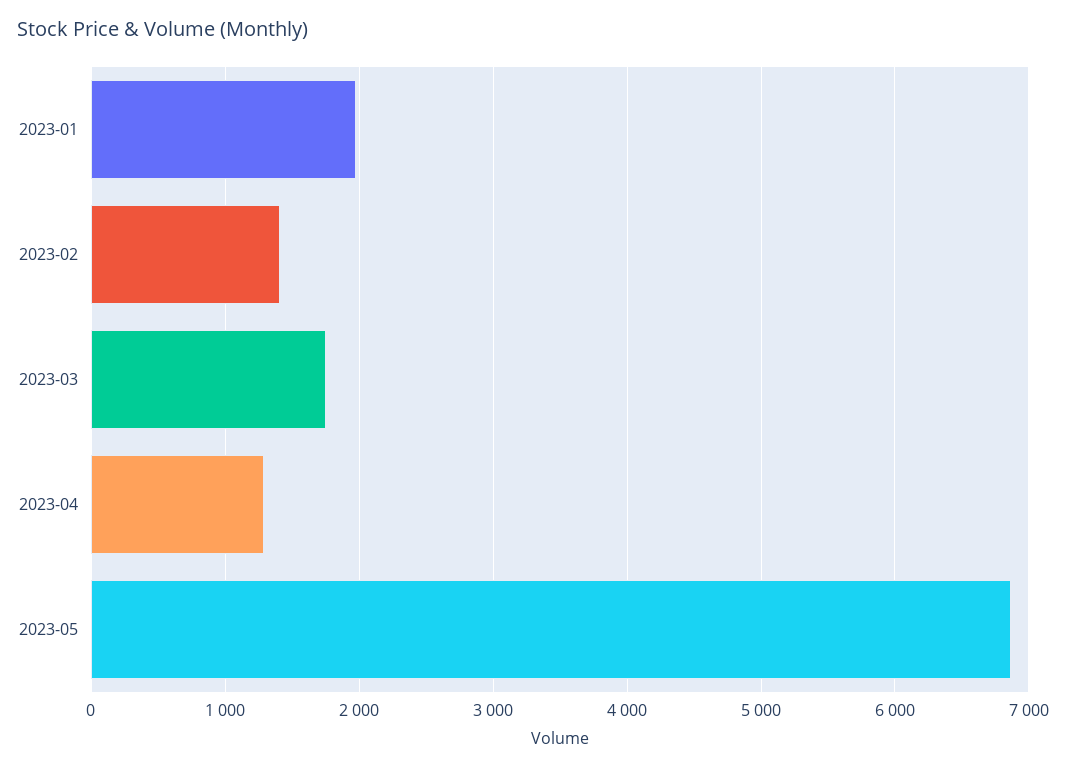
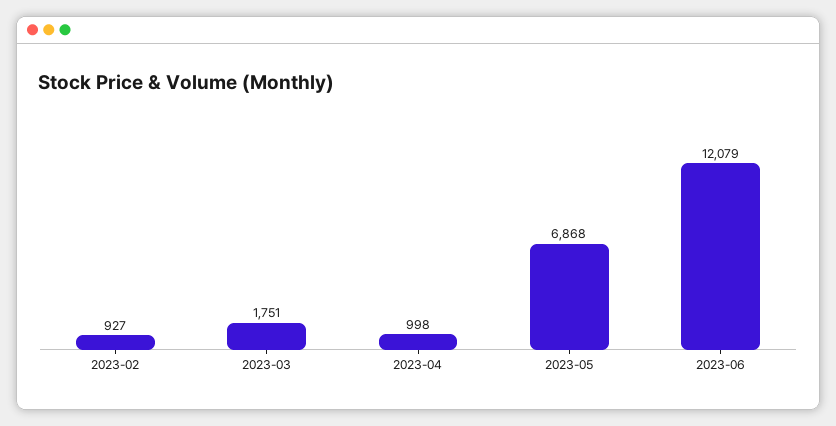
2023-01: 2000 -> none
2023-02: 1400 -> 927
2023-04: 1300 -> 998
2023-06: none -> 12079

